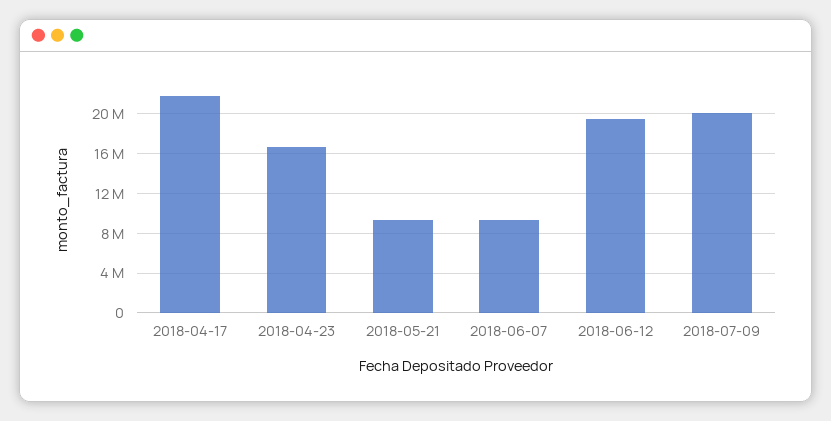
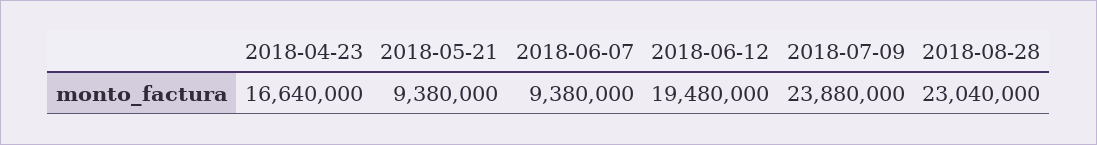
2018-04-17: 22000000 -> none
2018-07-09: 20000000 -> 23880000
2018-08-28: none -> 23040000

